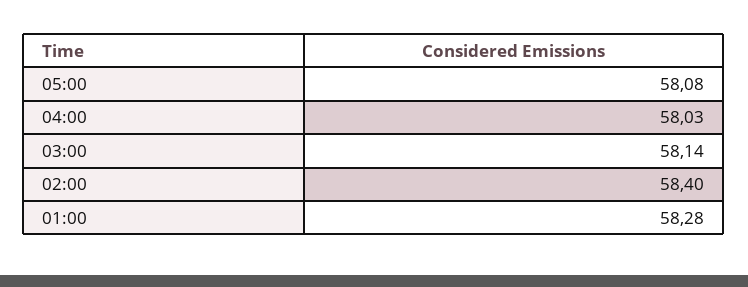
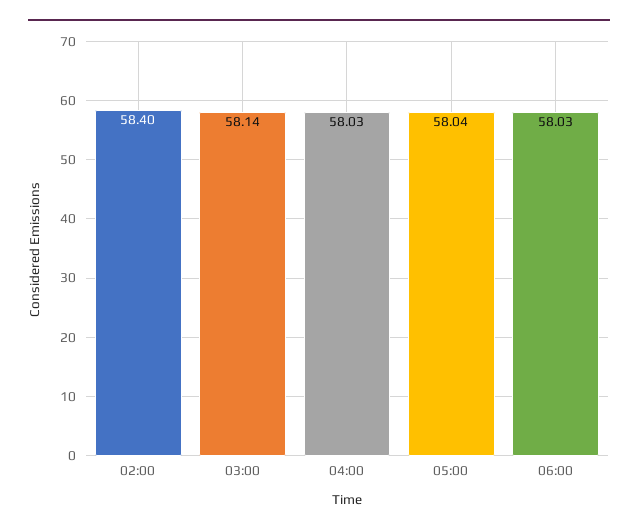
05:00: 58.08 -> 58.04
01:00: 58.28 -> none
06:00: none -> 58.03

